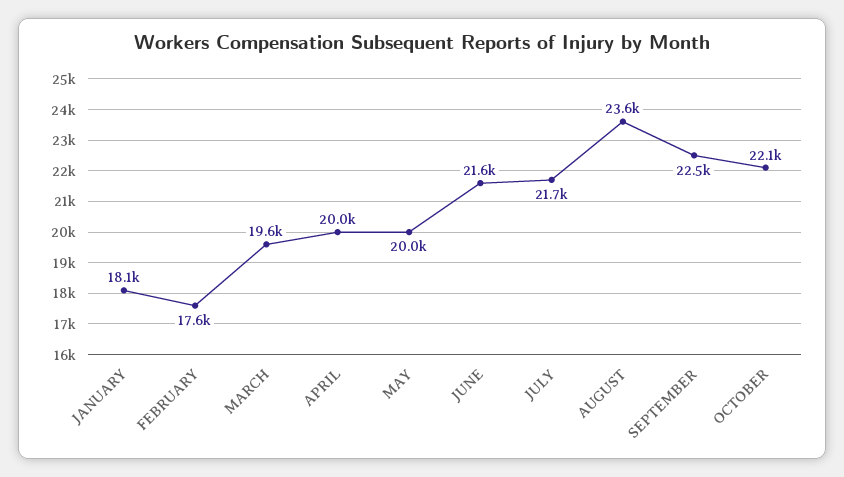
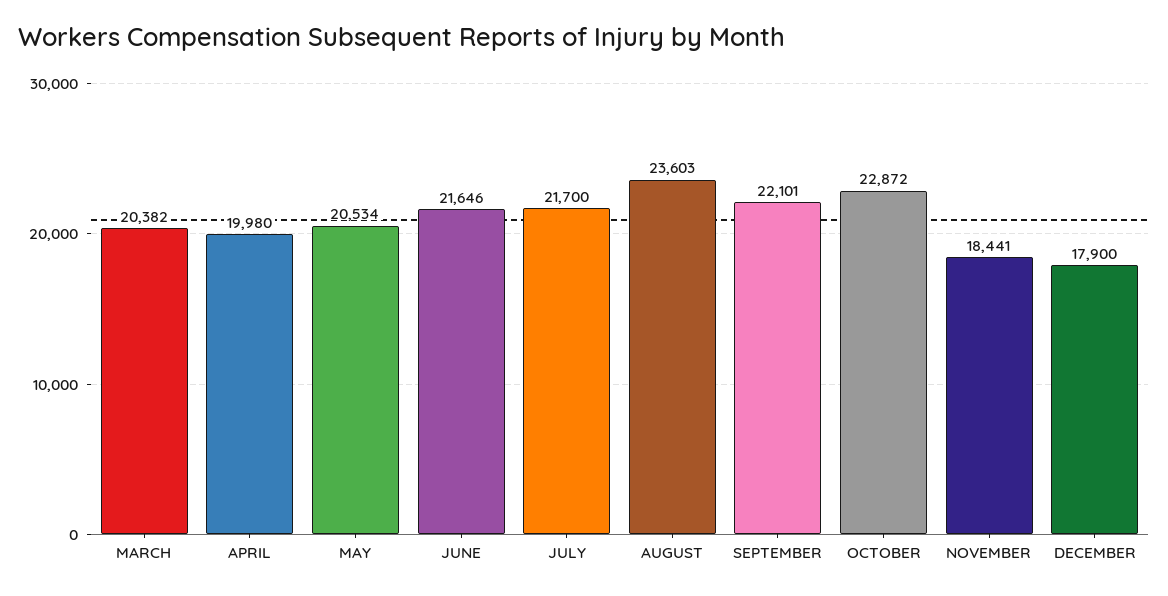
JANUARY: 18100 -> none
FEBRUARY: 17600 -> none
MARCH: 19600 -> 20382
MAY: 20000 -> 20534
SEPTEMBER: 22500 -> 22101
OCTOBER: 22100 -> 22872
NOVEMBER: none -> 18441
DECEMBER: none -> 17900

